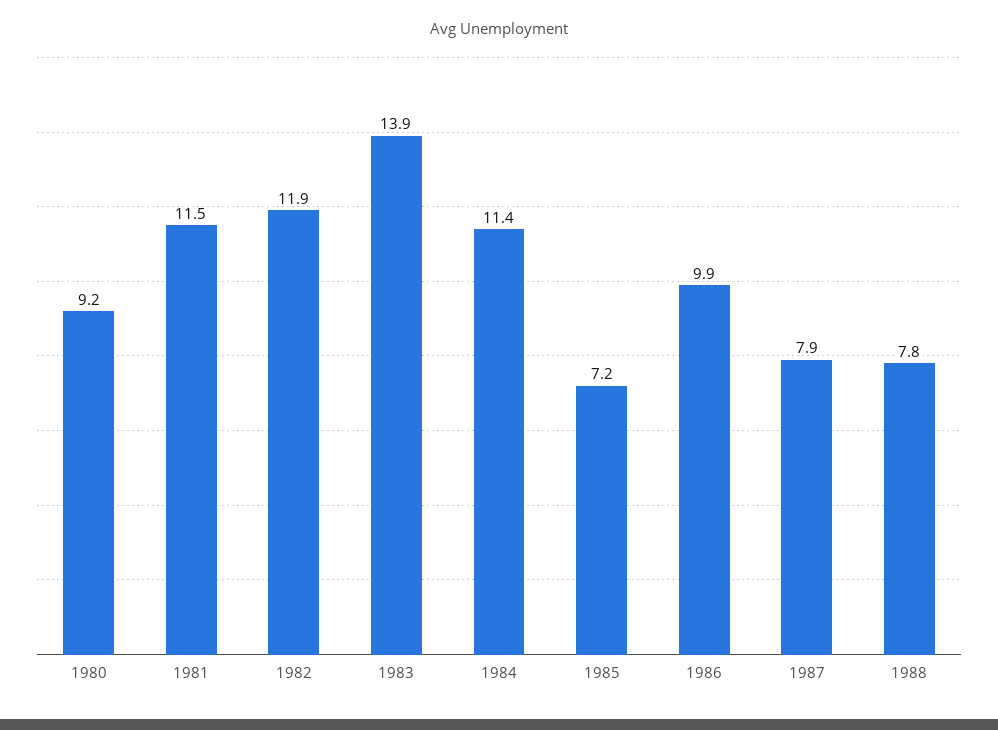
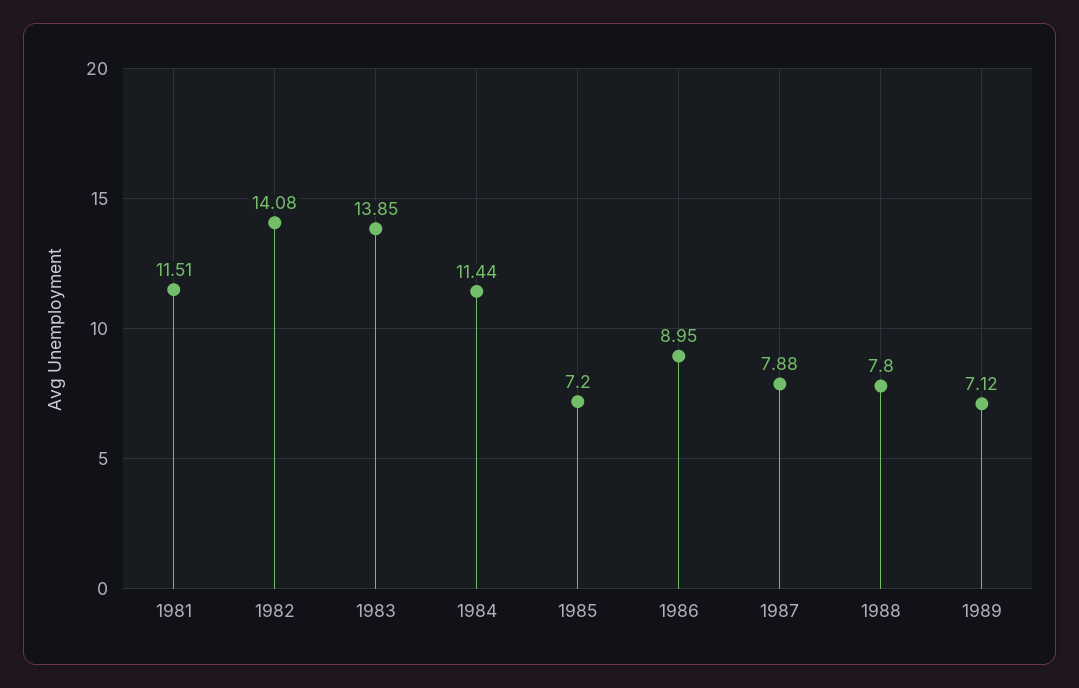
1980: 9.2 -> none
1982: 11.9 -> 14.08
1986: 9.9 -> 8.95
1989: none -> 7.12

